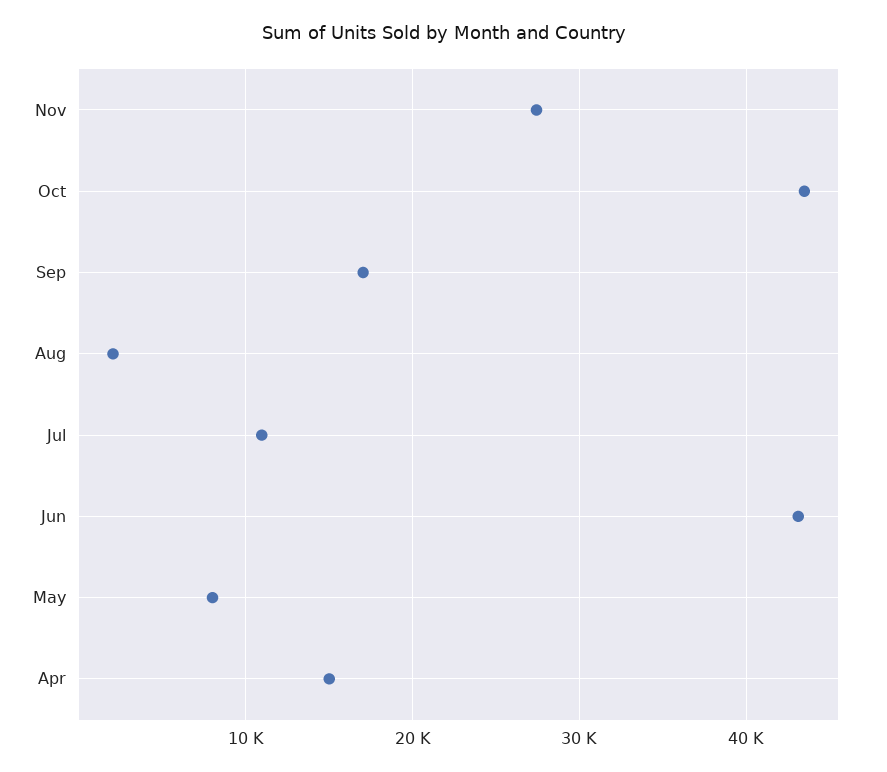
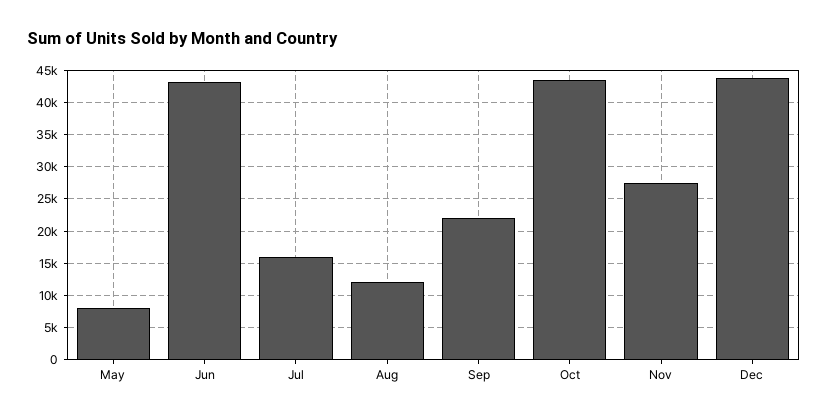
Sep: 17000 -> 22000
Aug: 2000 -> 12000
Jul: 11000 -> 16000
Apr: 15000 -> none
Dec: none -> 44000

